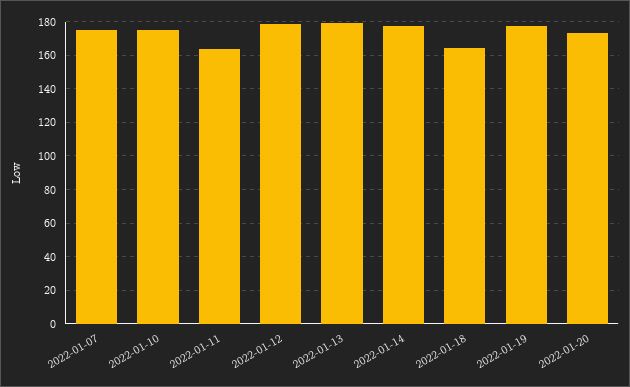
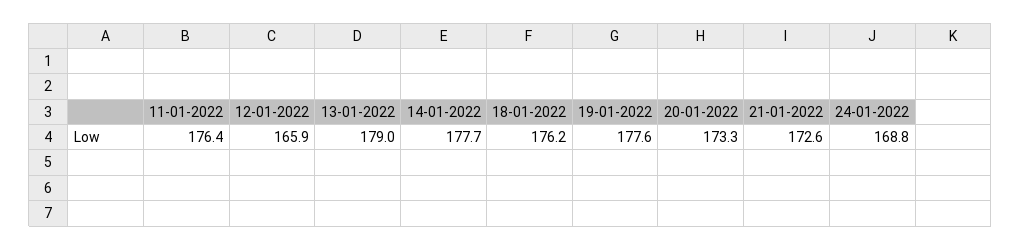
2022-01-07: 175 -> none
2022-01-10: 175 -> none
2022-01-11: 165 -> 176.4
2022-01-12: 180 -> 165.9
2022-01-18: 165 -> 176.2
21-01-2022: none -> 172.6
24-01-2022: none -> 168.8

